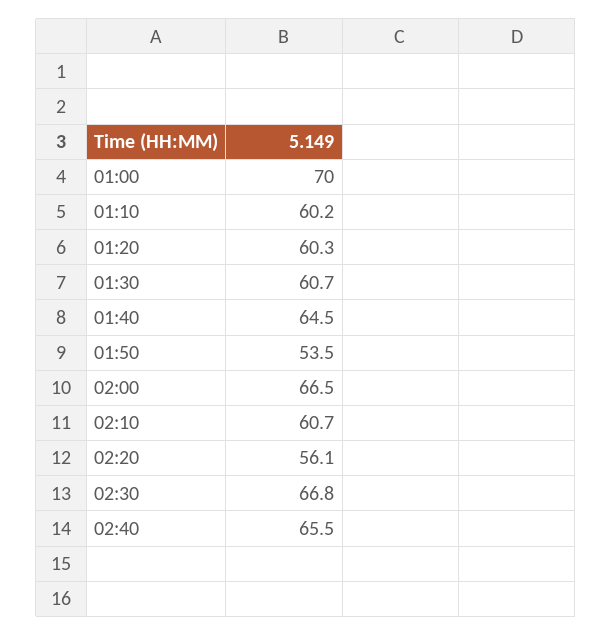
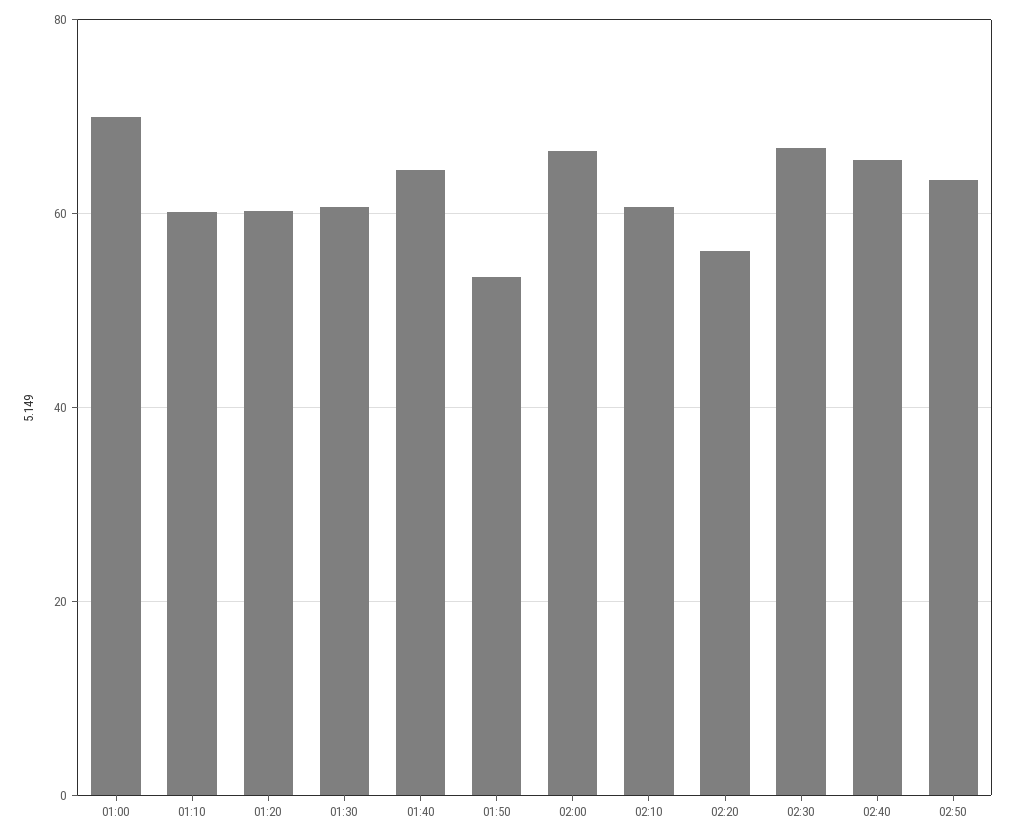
02:50: none -> 64

